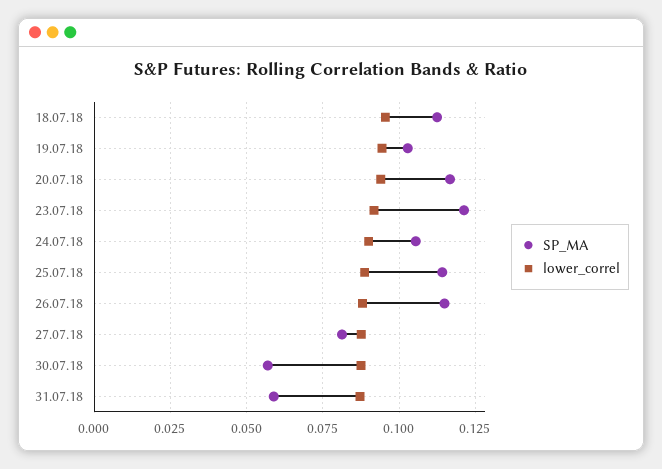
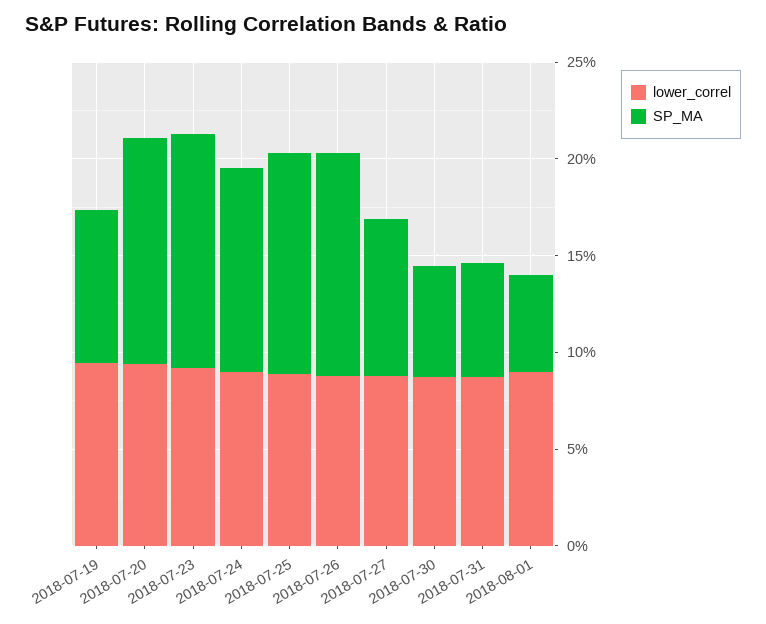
SP_MA, 18.07.18: 0.1125 -> none
lower_correl, 18.07.18: 0.095 -> none
SP_MA, 19.07.18: 0.1025 -> 0.08
lower_correl, 2018-08-01: none -> 0.09
SP_MA, 2018-08-01: none -> 0.05

